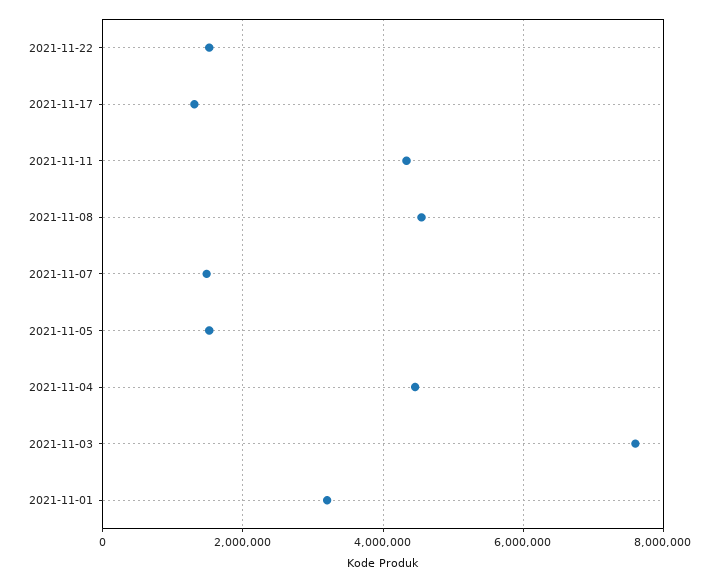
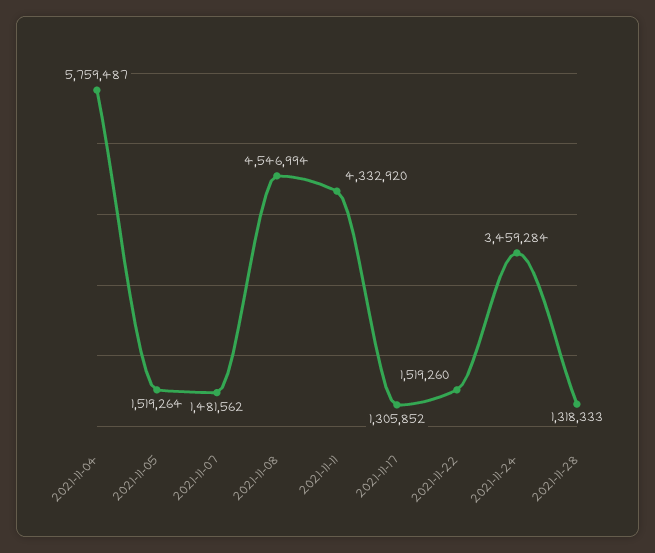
2021-11-04: 4400000 -> 5759487
2021-11-03: 7600000 -> none
2021-11-01: 3200000 -> none
2021-11-24: none -> 3459284
2021-11-28: none -> 1318333

